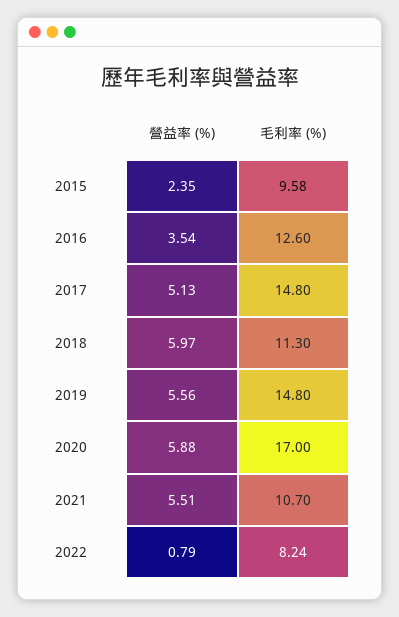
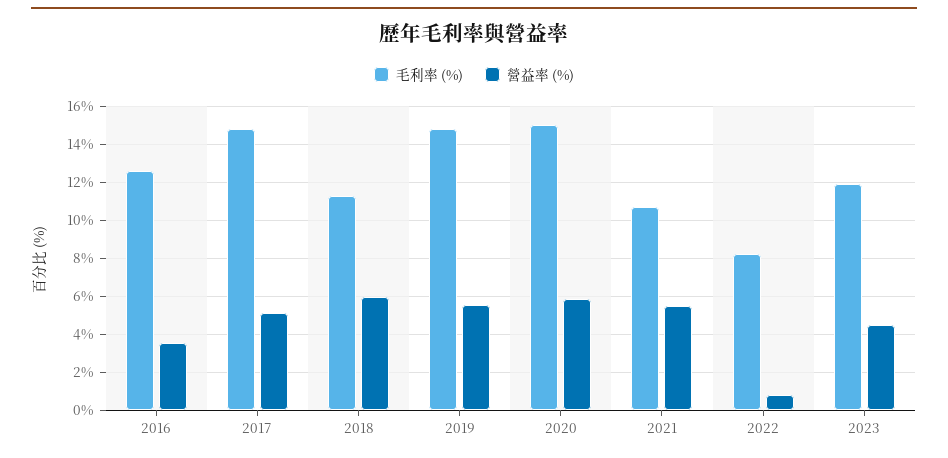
營益率 (%), 2015: 2.35 -> none
毛利率 (%), 2015: 9.58 -> none
毛利率 (%), 2020: 17 -> 15
毛利率 (%), 2023: none -> 12
營益率 (%), 2023: none -> 4.5

